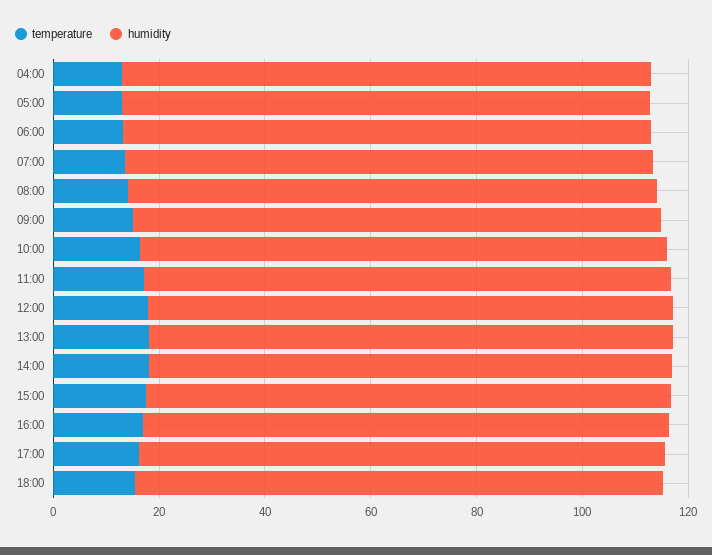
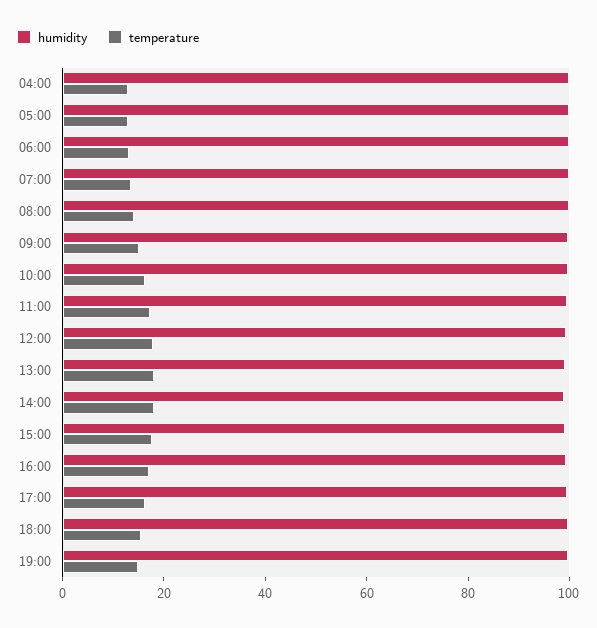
humidity, 19:00: none -> 100
temperature, 19:00: none -> 15

